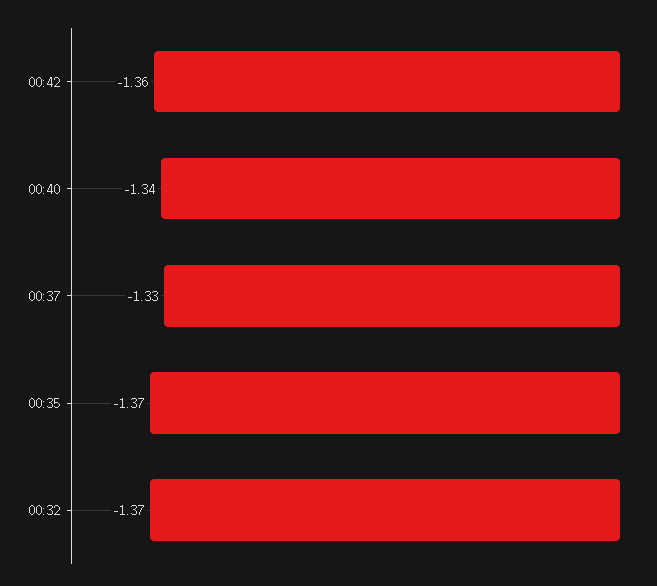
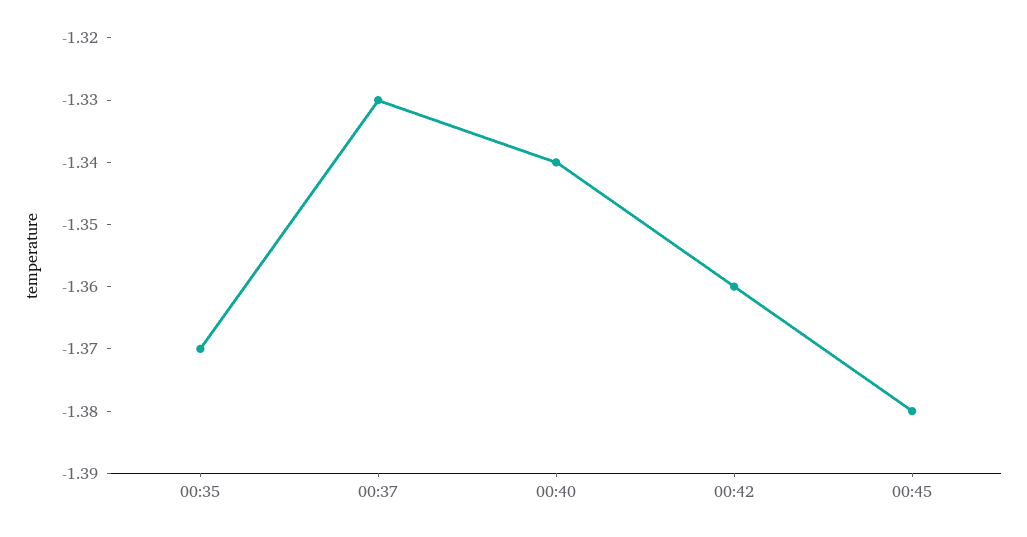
00:32: -1.37 -> none
00:45: none -> -1.38

